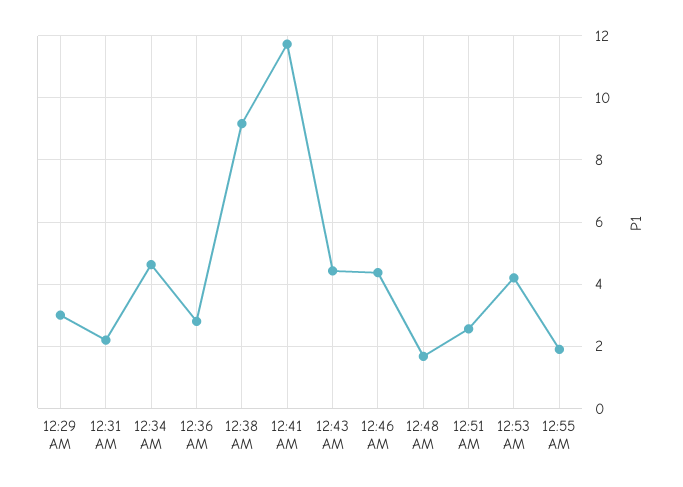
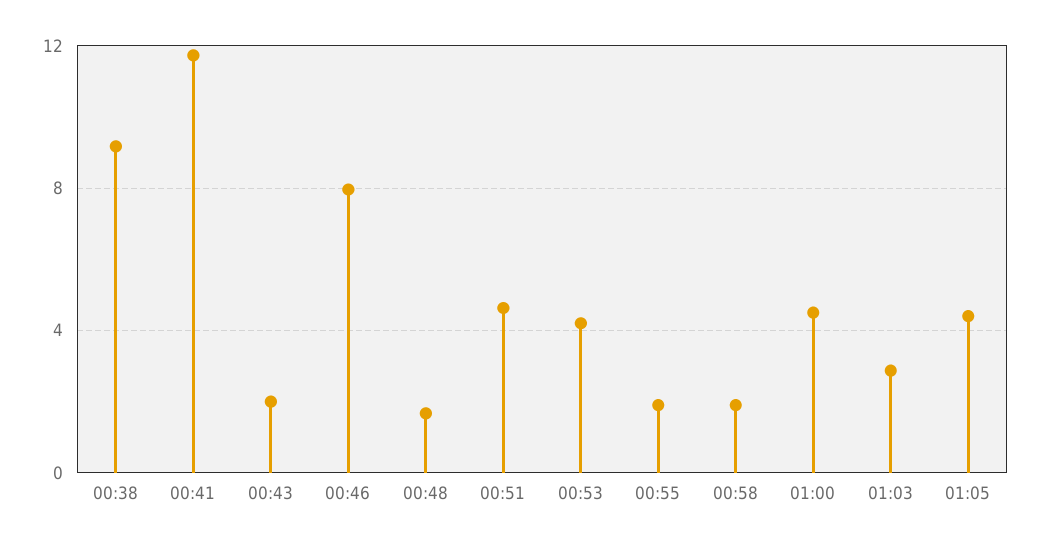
12:29 AM: 3 -> none
12:31 AM: 2.2 -> none
12:34 AM: 4.6 -> none
12:36 AM: 2.8 -> none
12:43 AM: 4.4 -> 2
12:46 AM: 4.4 -> 8
12:51 AM: 2.6 -> 4.5
00:58: none -> 2
01:00: none -> 4.5
01:03: none -> 3
01:05: none -> 4.5

